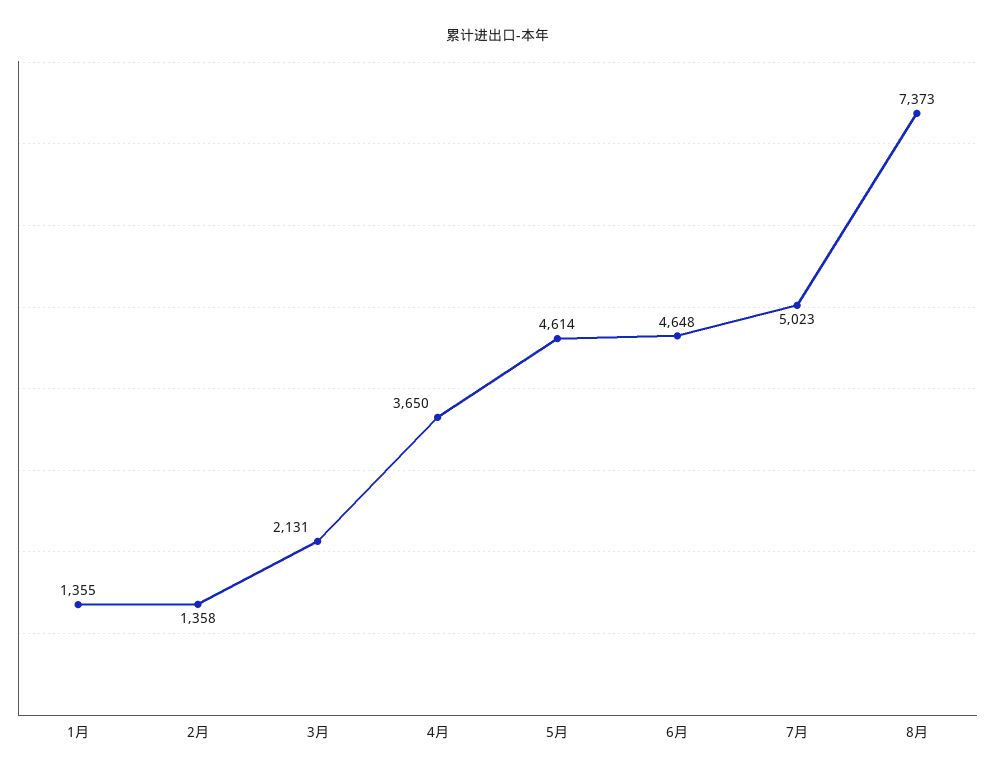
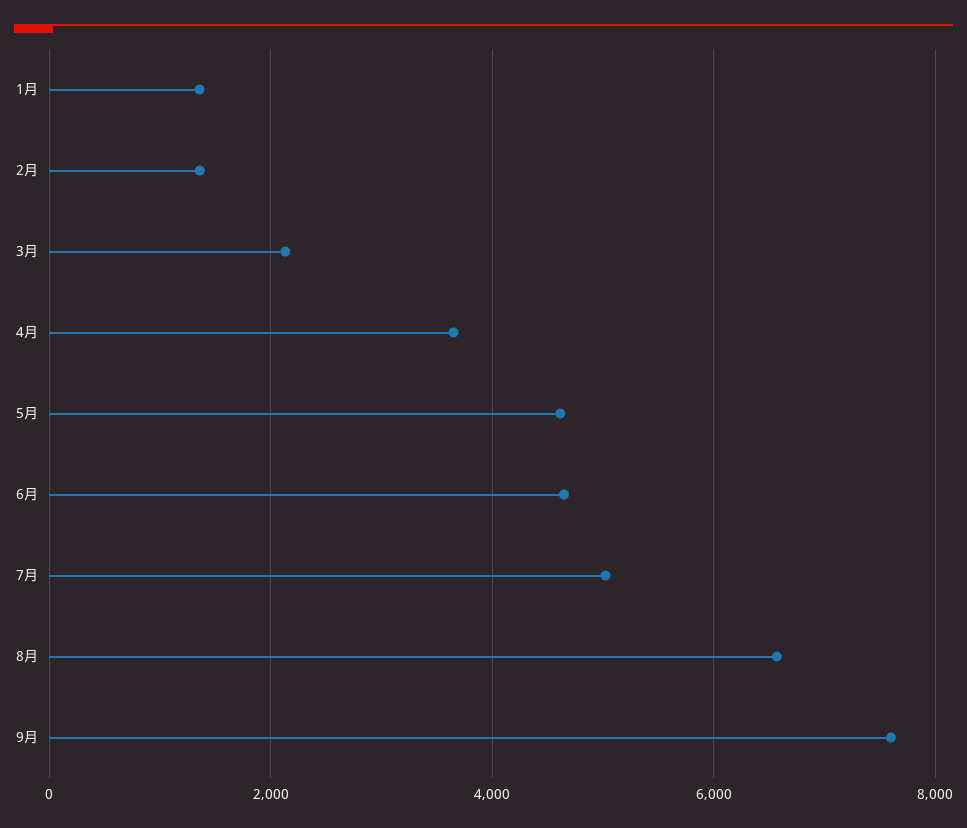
8月: 7373 -> 6600
9月: none -> 7600

